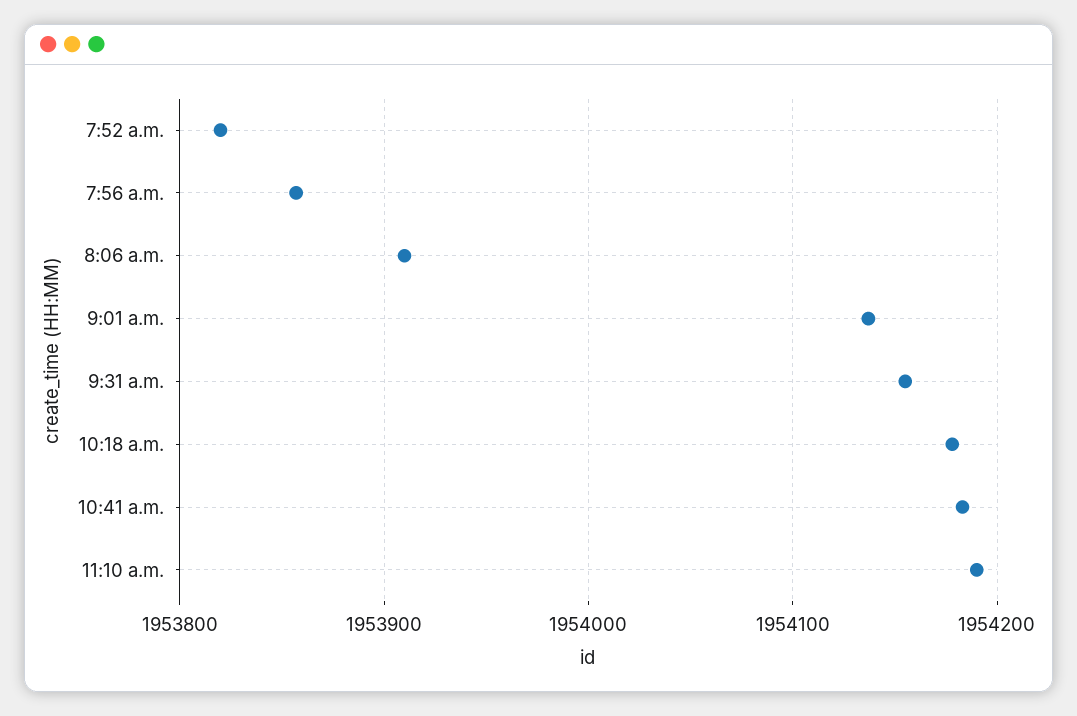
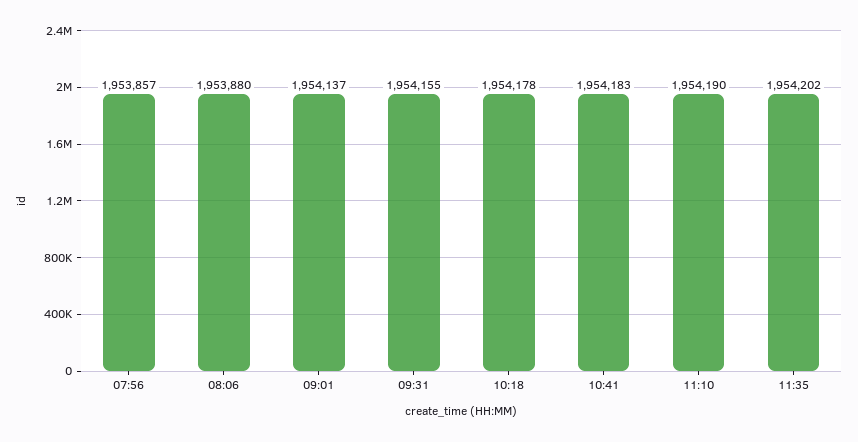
7:52 a.m.: 1953820 -> none
8:06 a.m.: 1953910 -> 1953880
11:35: none -> 1954202

